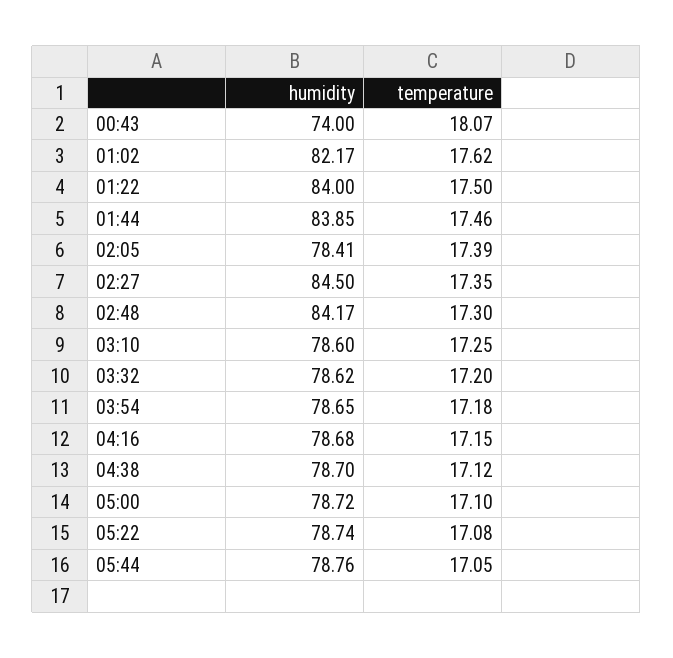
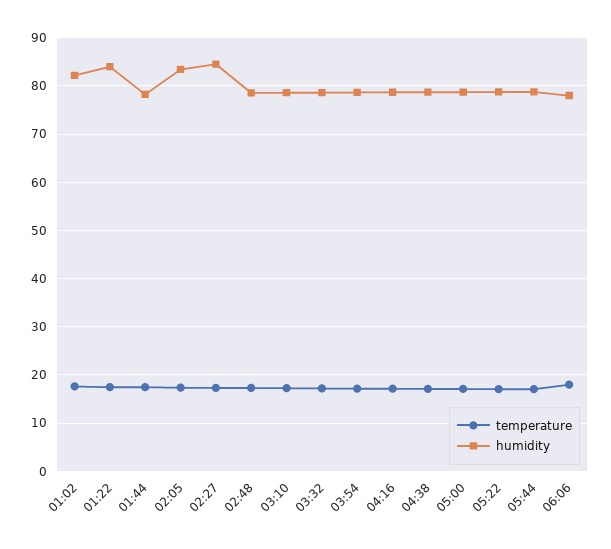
humidity, 00:43: 74 -> none
temperature, 00:43: 18.07 -> none
humidity, 01:44: 83.85 -> 78
humidity, 02:05: 78.41 -> 84
humidity, 02:48: 84.17 -> 78
temperature, 06:06: none -> 18
humidity, 06:06: none -> 78

